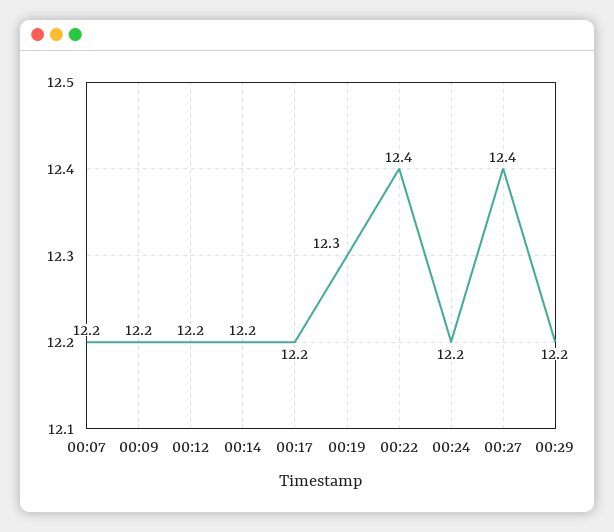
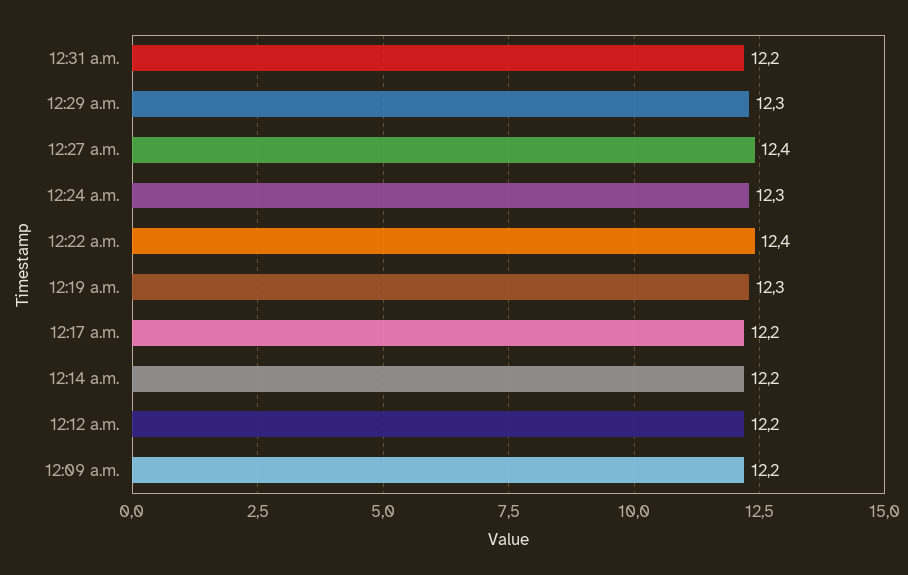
00:07: 12.2 -> none
00:24: 12.2 -> 12.3
00:29: 12.2 -> 12.3
12:31 a.m.: none -> 12.2

